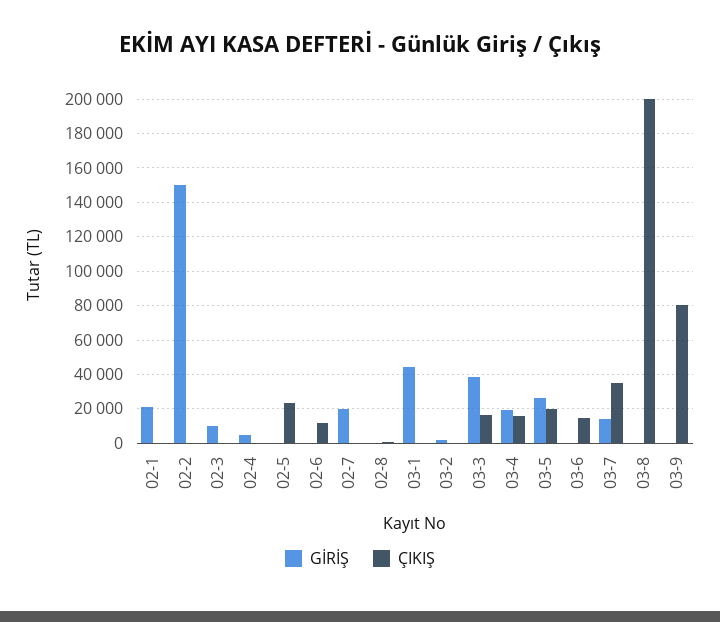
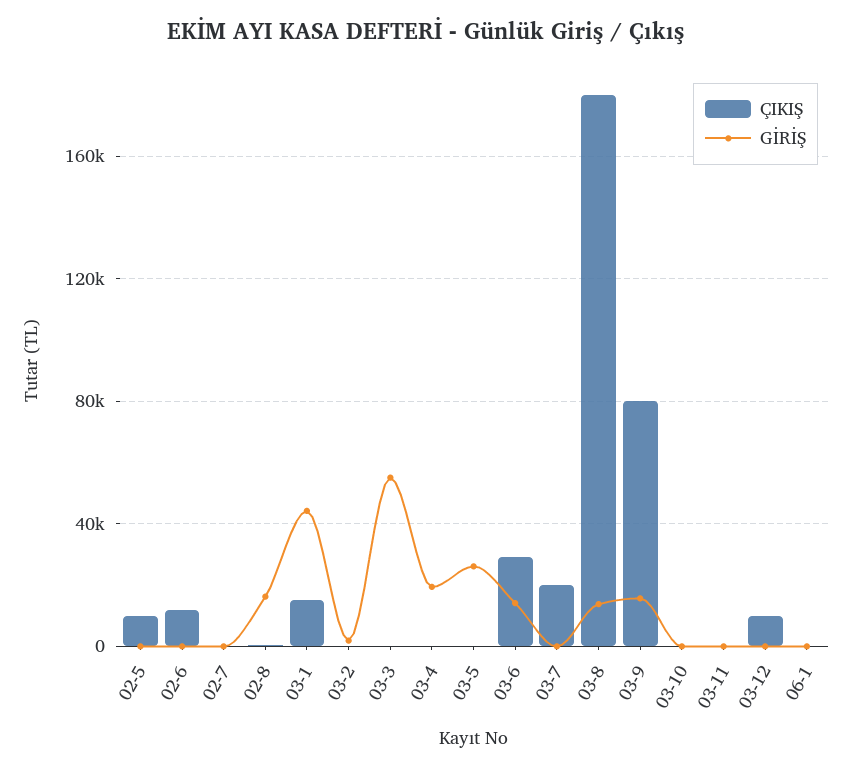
GİRİŞ, 02-1: 20000 -> none
ÇIKIŞ, 02-1: 0 -> none
GİRİŞ, 02-2: 150000 -> none
ÇIKIŞ, 02-2: 0 -> none
GİRİŞ, 02-3: 10000 -> none
ÇIKIŞ, 02-3: 0 -> none
GİRİŞ, 02-4: 5000 -> none
ÇIKIŞ, 02-4: 0 -> none
ÇIKIŞ, 02-5: 25000 -> 10000
GİRİŞ, 02-7: 20000 -> 0
GİRİŞ, 02-8: 0 -> 15000
ÇIKIŞ, 03-1: 0 -> 15000
GİRİŞ, 03-3: 40000 -> 55000
ÇIKIŞ, 03-3: 15000 -> 0
ÇIKIŞ, 03-4: 15000 -> 0
ÇIKIŞ, 03-5: 20000 -> 0
GİRİŞ, 03-6: 0 -> 15000
ÇIKIŞ, 03-6: 15000 -> 30000
GİRİŞ, 03-7: 15000 -> 0
ÇIKIŞ, 03-7: 35000 -> 20000
GİRİŞ, 03-8: 0 -> 15000
ÇIKIŞ, 03-8: 200000 -> 180000
GİRİŞ, 03-9: 0 -> 15000
ÇIKIŞ, 03-10: none -> 0
GİRİŞ, 03-10: none -> 0
ÇIKIŞ, 03-11: none -> 0
GİRİŞ, 03-11: none -> 0
ÇIKIŞ, 03-12: none -> 10000
GİRİŞ, 03-12: none -> 0
ÇIKIŞ, 06-1: none -> 0
GİRİŞ, 06-1: none -> 0

